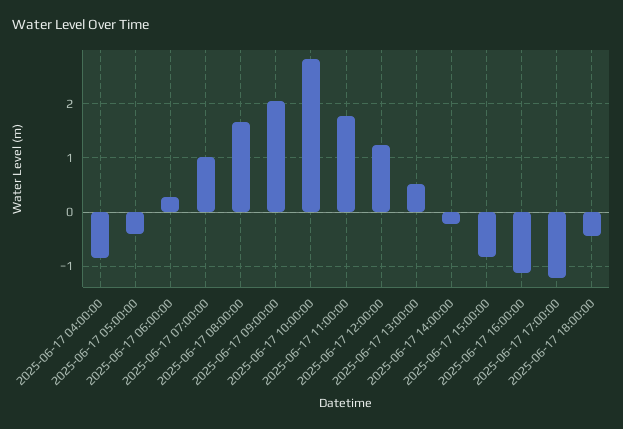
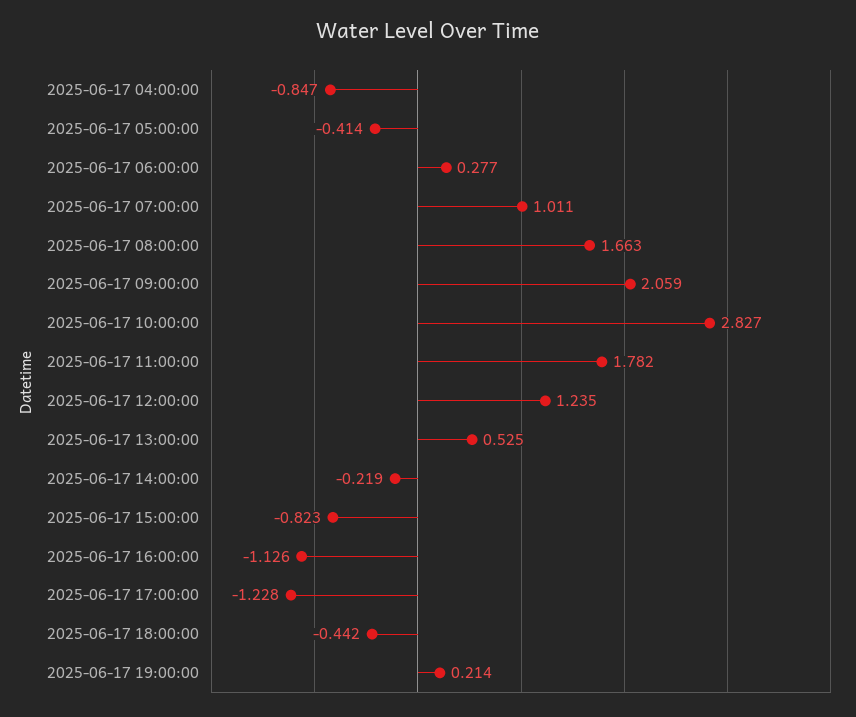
2025-06-17 19:00:00: none -> 0.214

